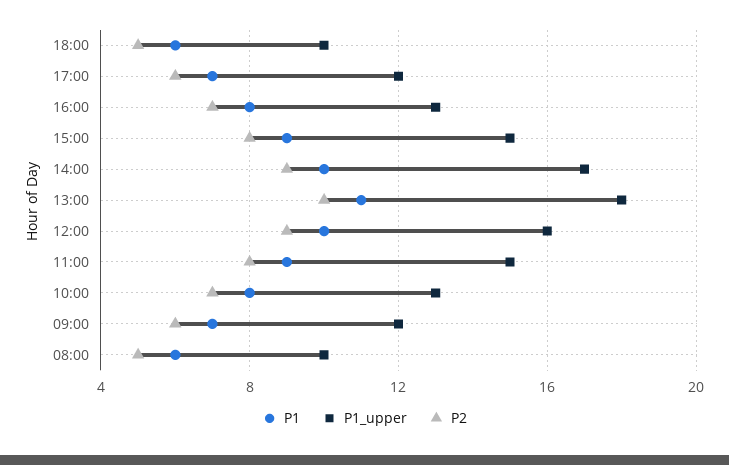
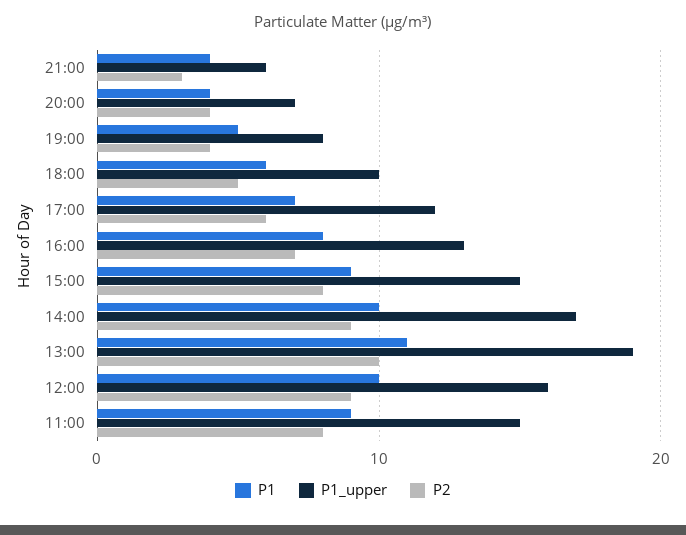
P1_upper, 13:00: 18 -> 19
P1, 10:00: 8 -> none
P1_upper, 10:00: 13 -> none
P2, 10:00: 7 -> none
P1, 09:00: 7 -> none
P1_upper, 09:00: 12 -> none
P2, 09:00: 6 -> none
P1, 08:00: 6 -> none
P1_upper, 08:00: 10 -> none
P2, 08:00: 5 -> none
P1, 21:00: none -> 4
P1_upper, 21:00: none -> 6
P2, 21:00: none -> 3
P1, 20:00: none -> 4
P1_upper, 20:00: none -> 7
P2, 20:00: none -> 4
P1, 19:00: none -> 5
P1_upper, 19:00: none -> 8
P2, 19:00: none -> 4

